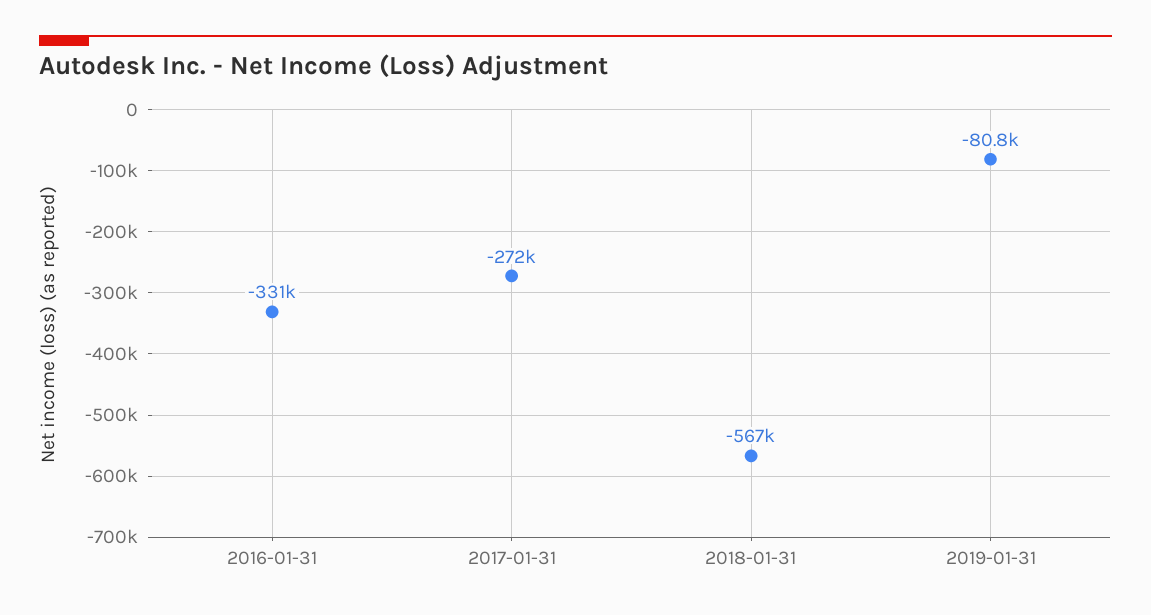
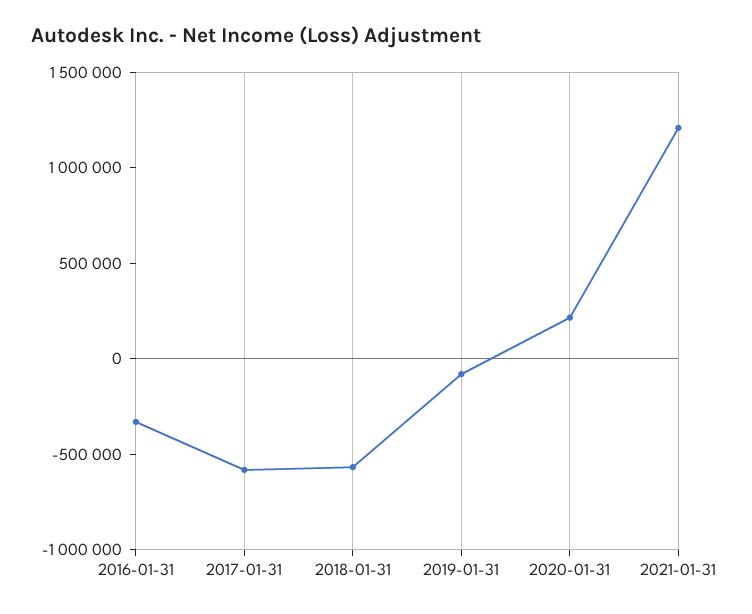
2017-01-31: -272000 -> -600000
2020-01-31: none -> 200000
2021-01-31: none -> 1200000

